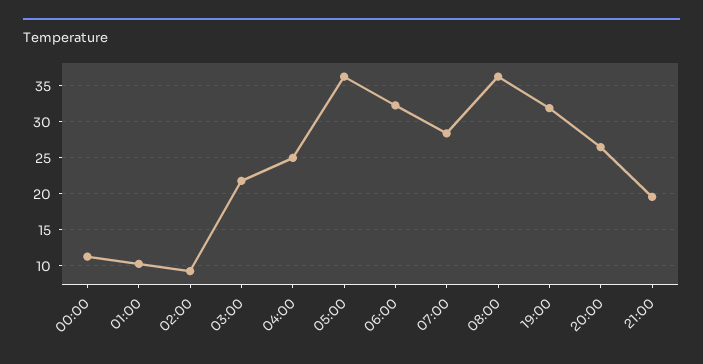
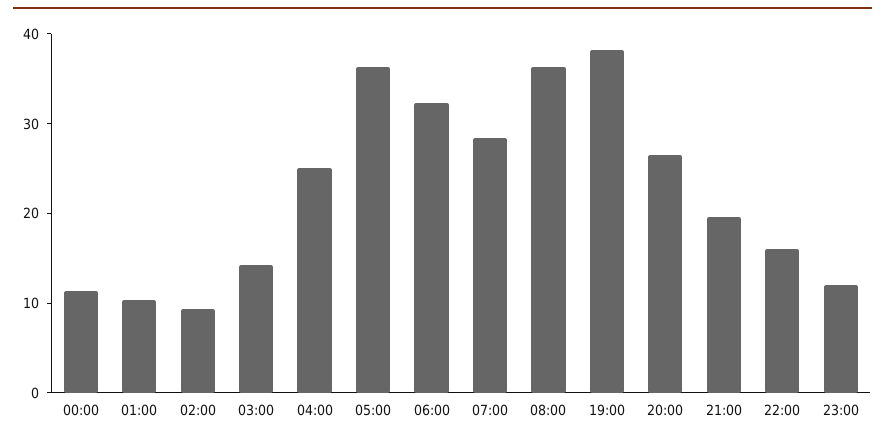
03:00: 22 -> 14
19:00: 32 -> 38
22:00: none -> 16
23:00: none -> 12

